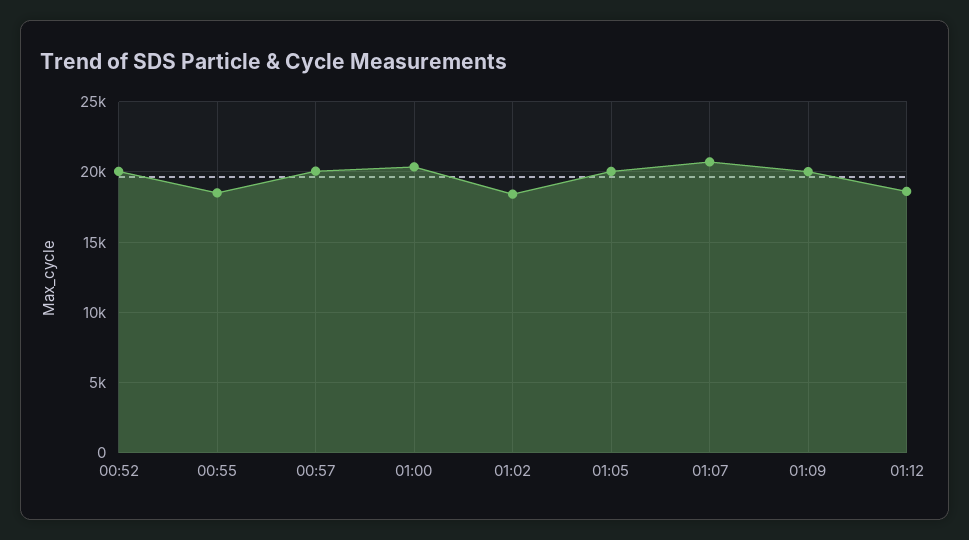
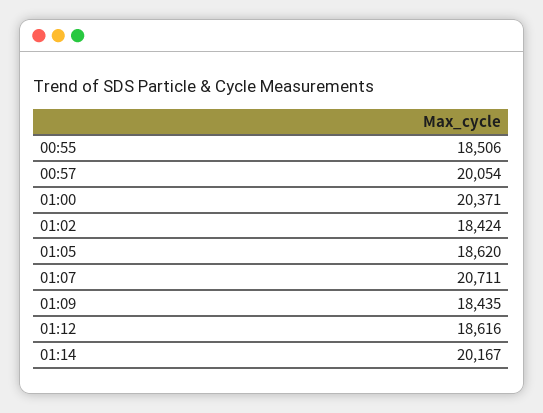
00:52: 20000 -> none
01:05: 20000 -> 18620
01:09: 20000 -> 18435
01:14: none -> 20167

